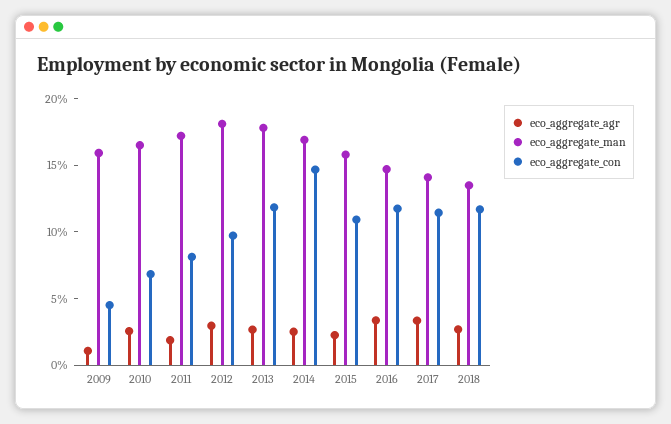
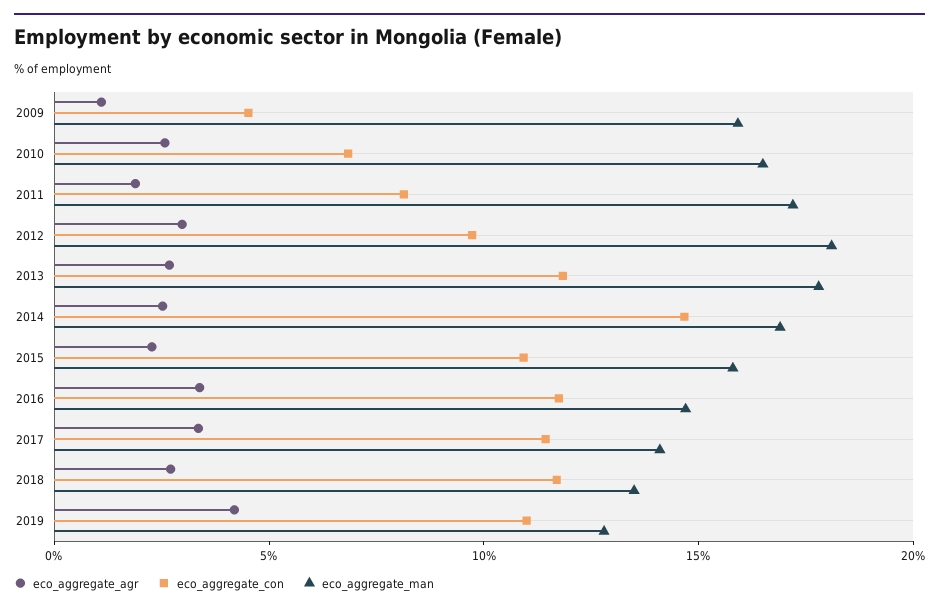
eco_aggregate_agr, 2019: none -> 4
eco_aggregate_con, 2019: none -> 11
eco_aggregate_man, 2019: none -> 13

